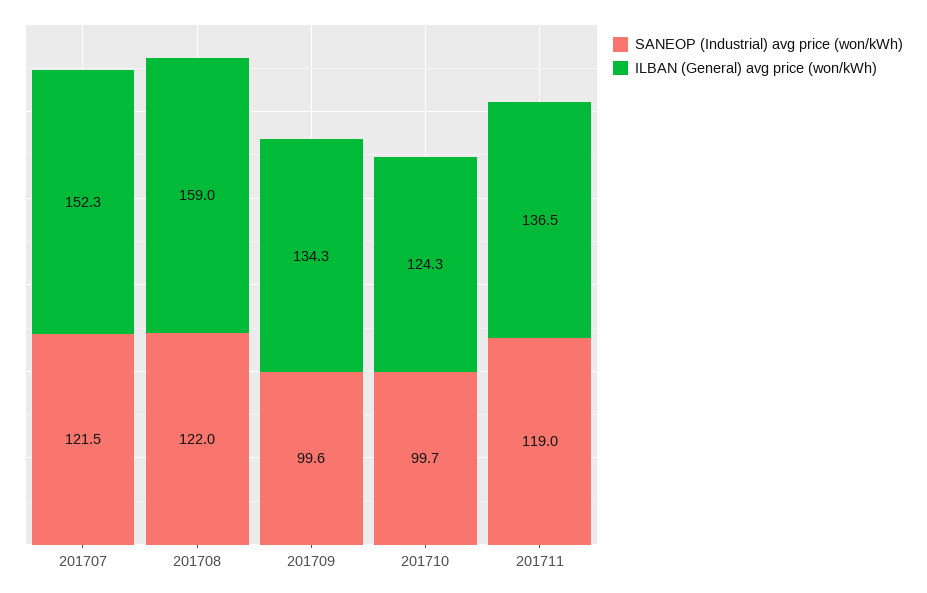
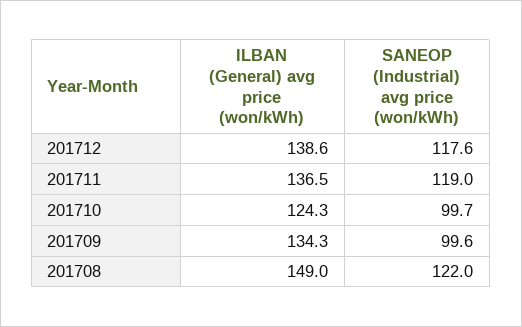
SANEOP (Industrial) avg price (won/kWh), 201707: 121.5 -> none
ILBAN (General) avg price (won/kWh), 201707: 152.3 -> none
ILBAN (General) avg price (won/kWh), 201708: 159 -> 149
ILBAN (General) avg price (won/kWh), 201712: none -> 138.6
SANEOP (Industrial) avg price (won/kWh), 201712: none -> 117.6

